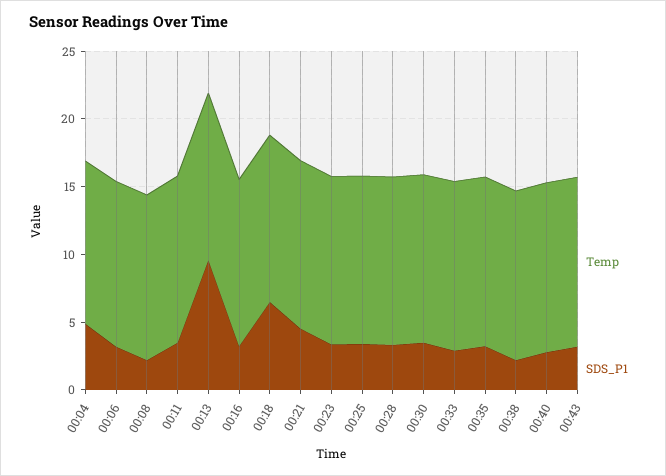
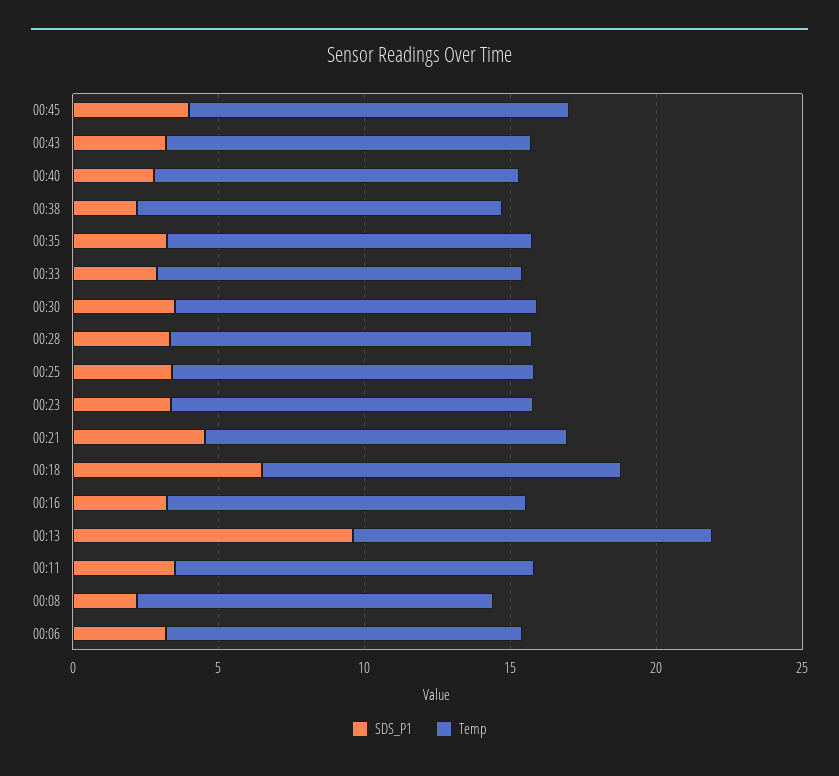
Temp, 00:04: 12 -> none
SDS_P1, 00:04: 5 -> none
SDS_P1, 00:45: none -> 4
Temp, 00:45: none -> 13

